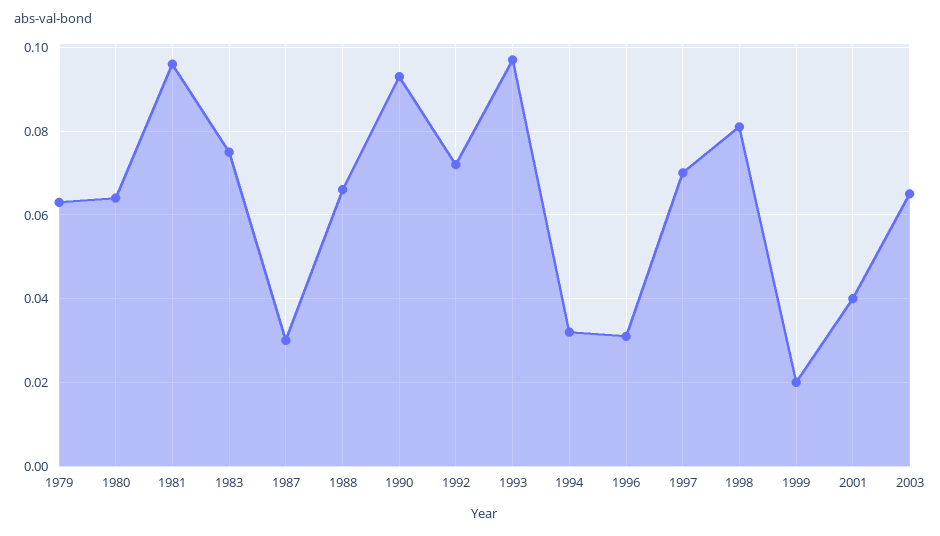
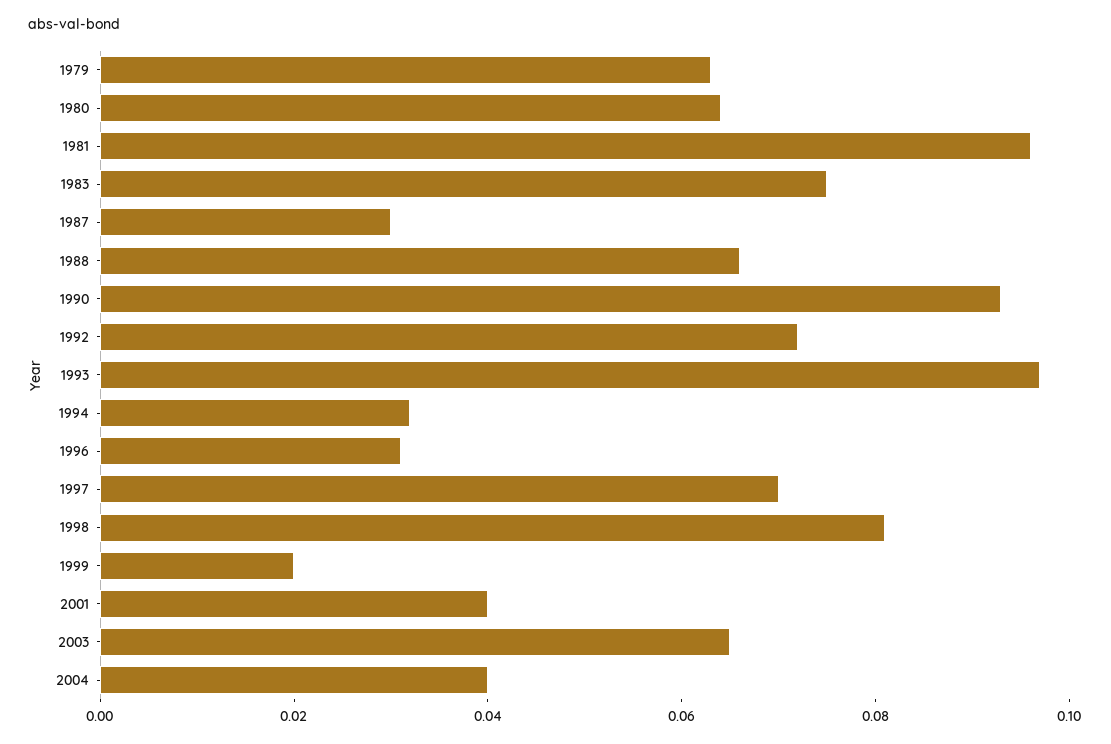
2004: none -> 0.04

